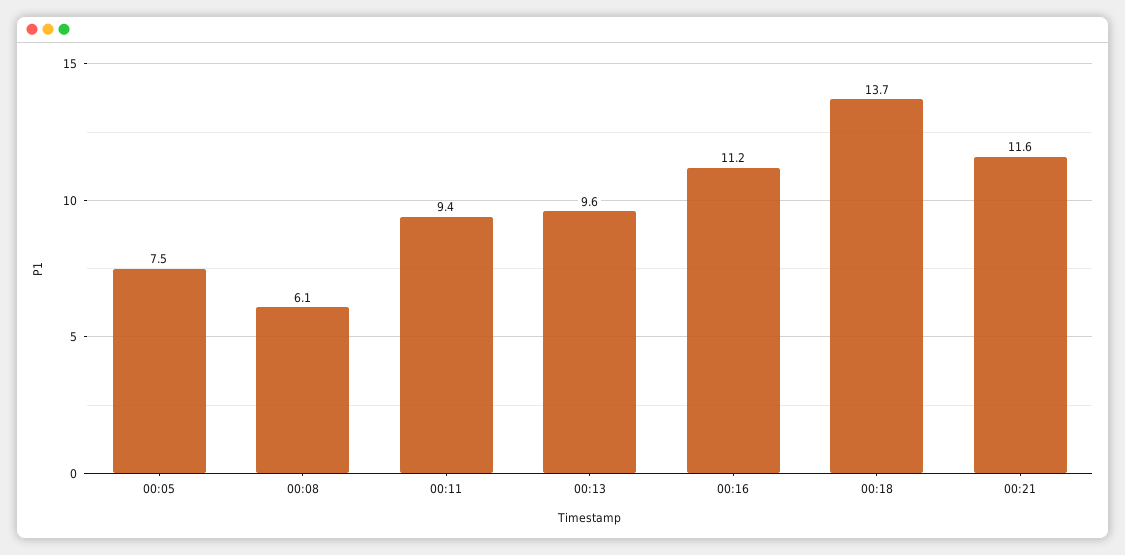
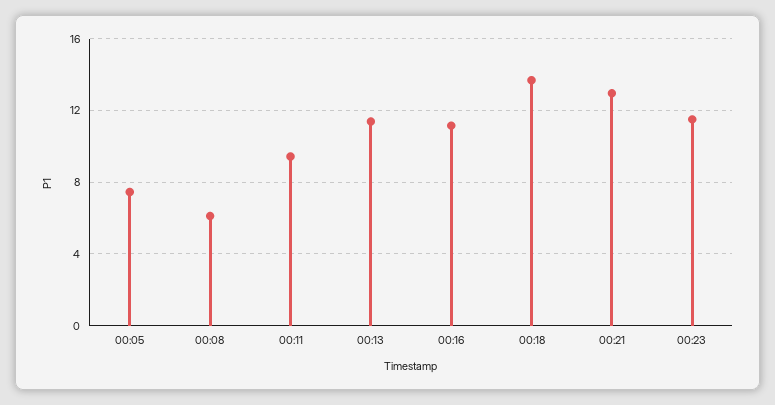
00:13: 9.6 -> 11.5
00:21: 11.6 -> 13
00:23: none -> 11.5

